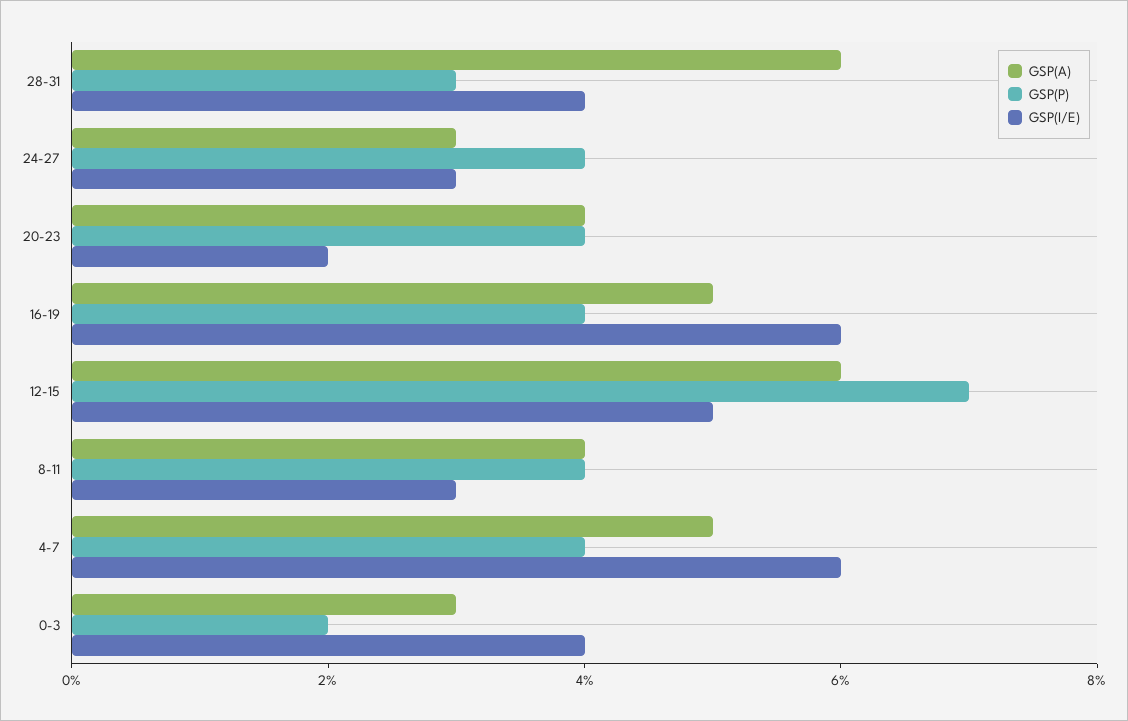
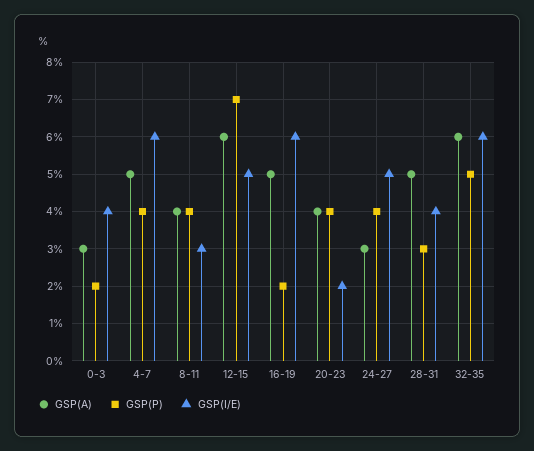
GSP(A), 28-31: 6 -> 5
GSP(I/E), 24-27: 3 -> 5
GSP(P), 16-19: 4 -> 2
GSP(A), 32-35: none -> 6
GSP(P), 32-35: none -> 5
GSP(I/E), 32-35: none -> 6

